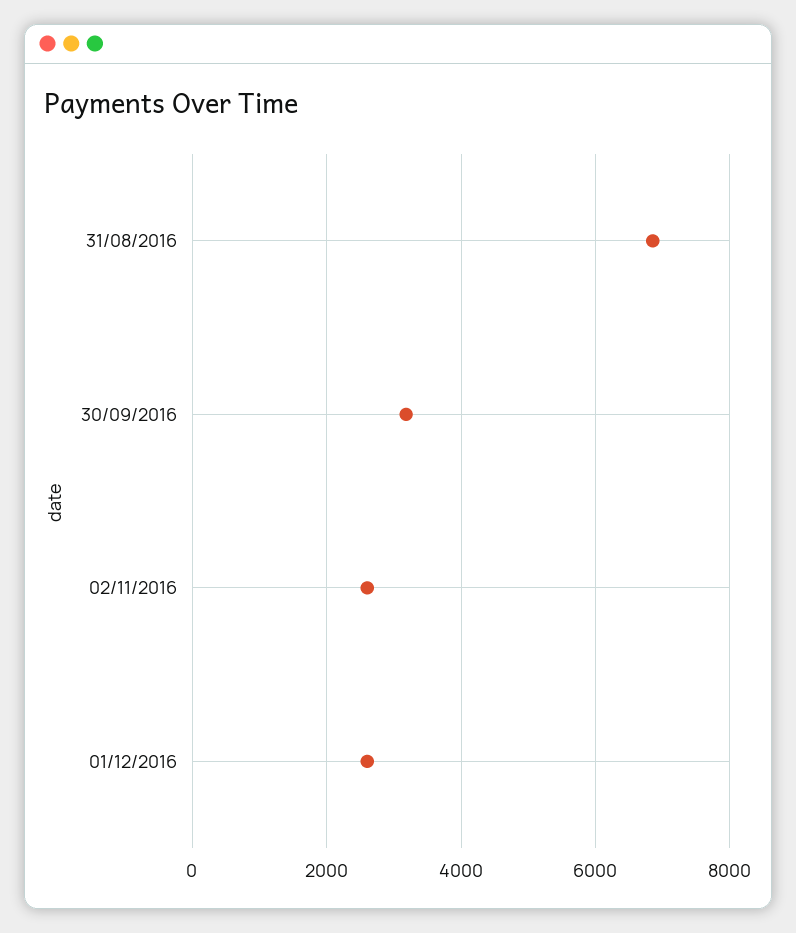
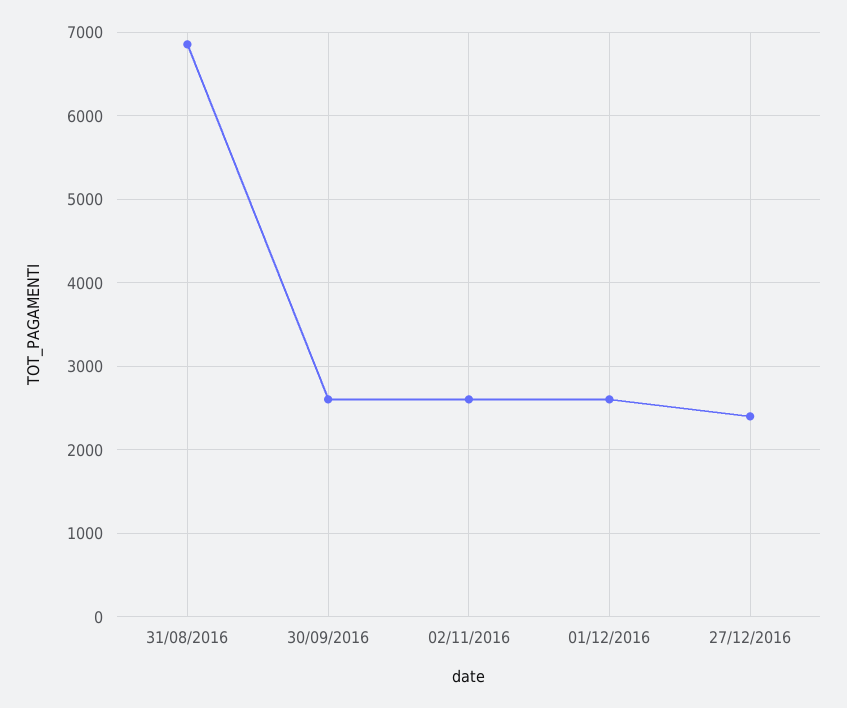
30/09/2016: 3200 -> 2600
27/12/2016: none -> 2400

